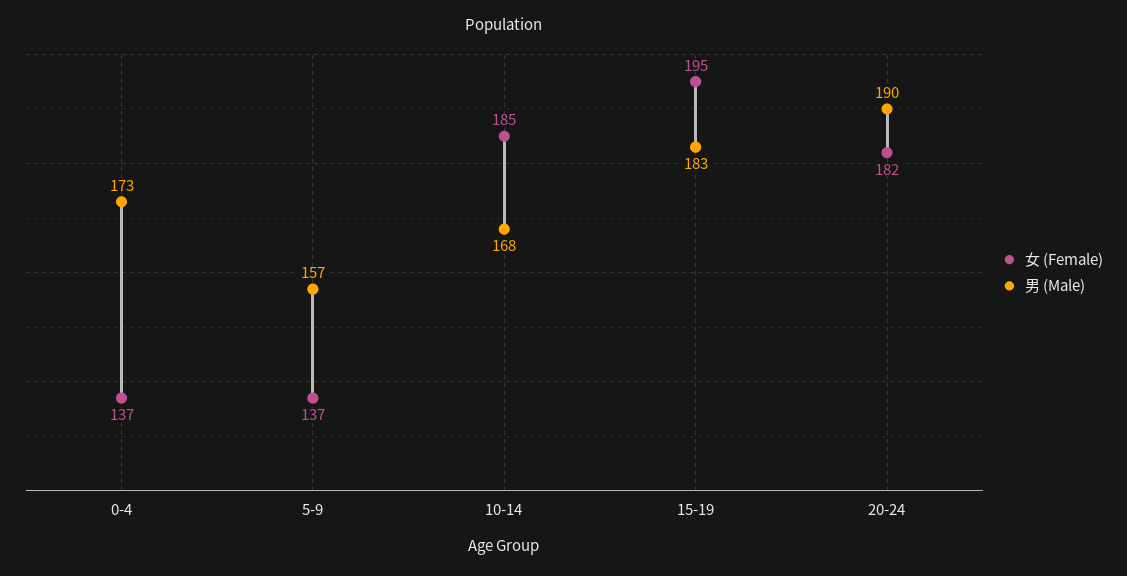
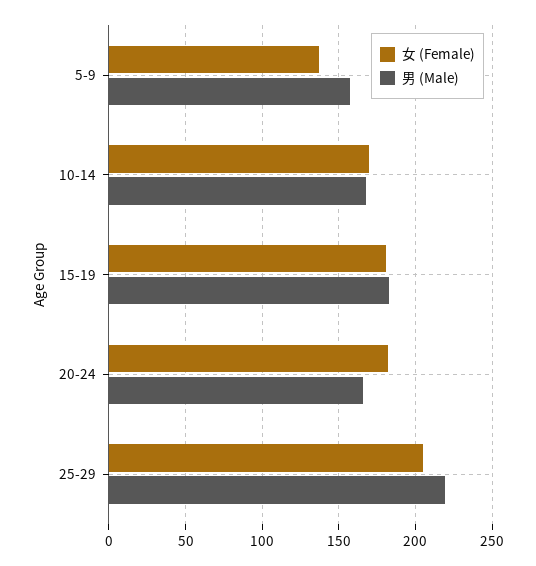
女 (Female), 0-4: 137 -> none
男 (Male), 0-4: 173 -> none
女 (Female), 10-14: 185 -> 170
女 (Female), 15-19: 195 -> 180
男 (Male), 20-24: 190 -> 165
女 (Female), 25-29: none -> 205
男 (Male), 25-29: none -> 220

